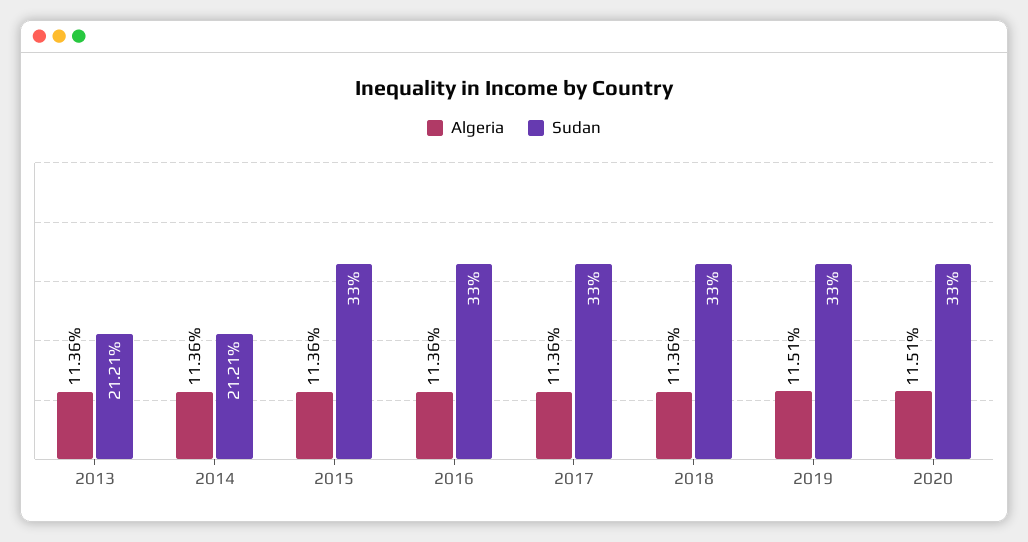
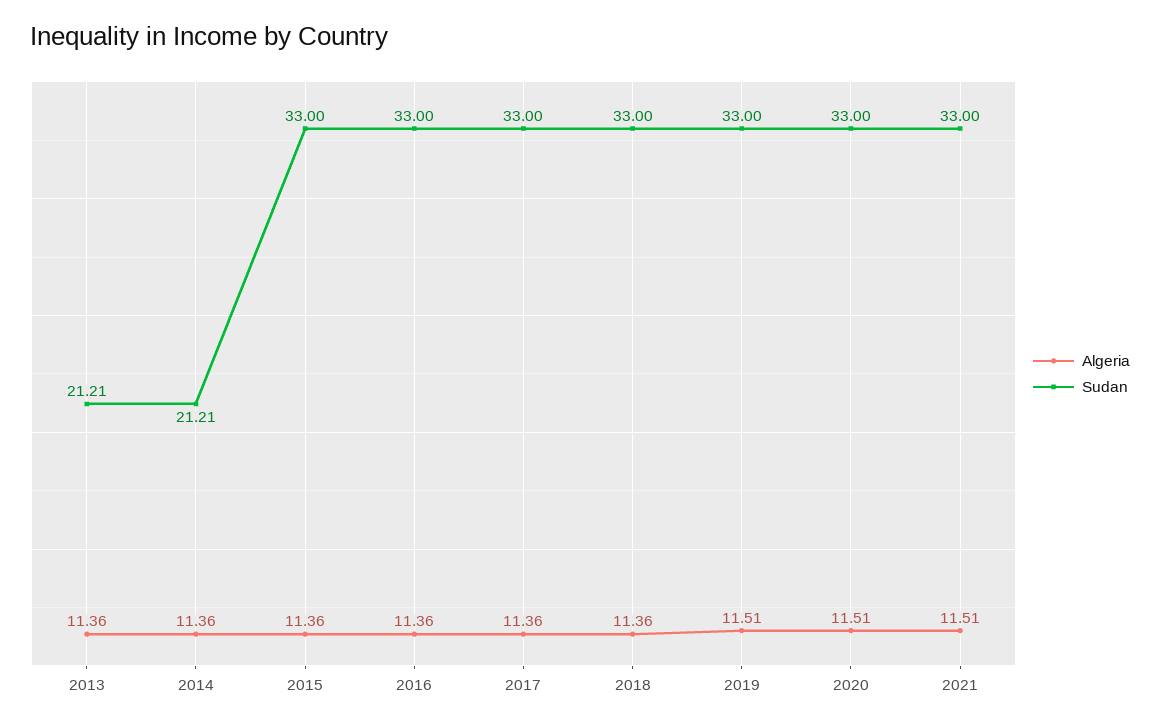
Algeria, 2021: none -> 11.51
Sudan, 2021: none -> 33

